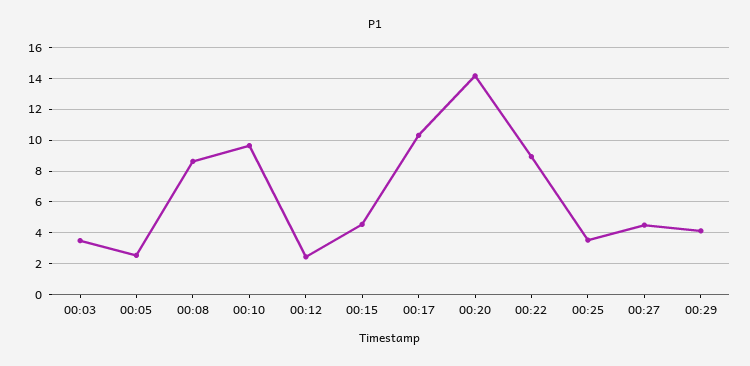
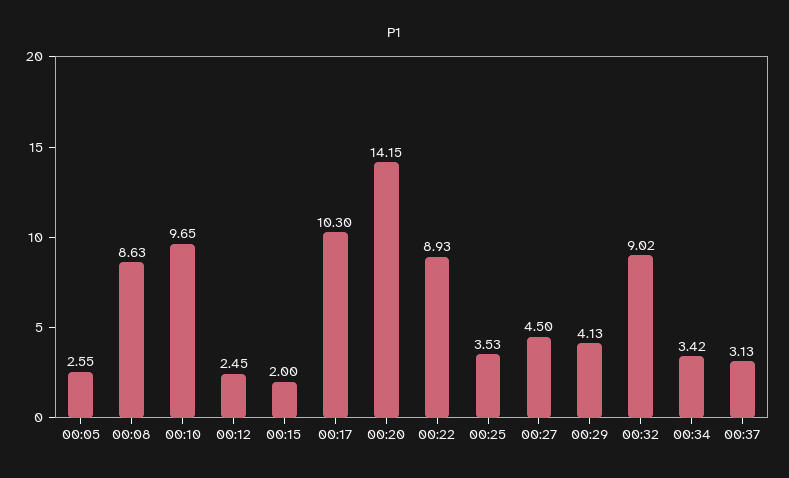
00:03: 3.5 -> none
00:15: 4.5 -> 2
00:32: none -> 9.02
00:34: none -> 3.42
00:37: none -> 3.13

